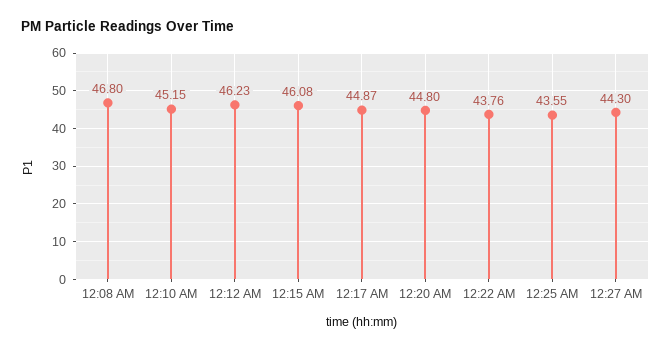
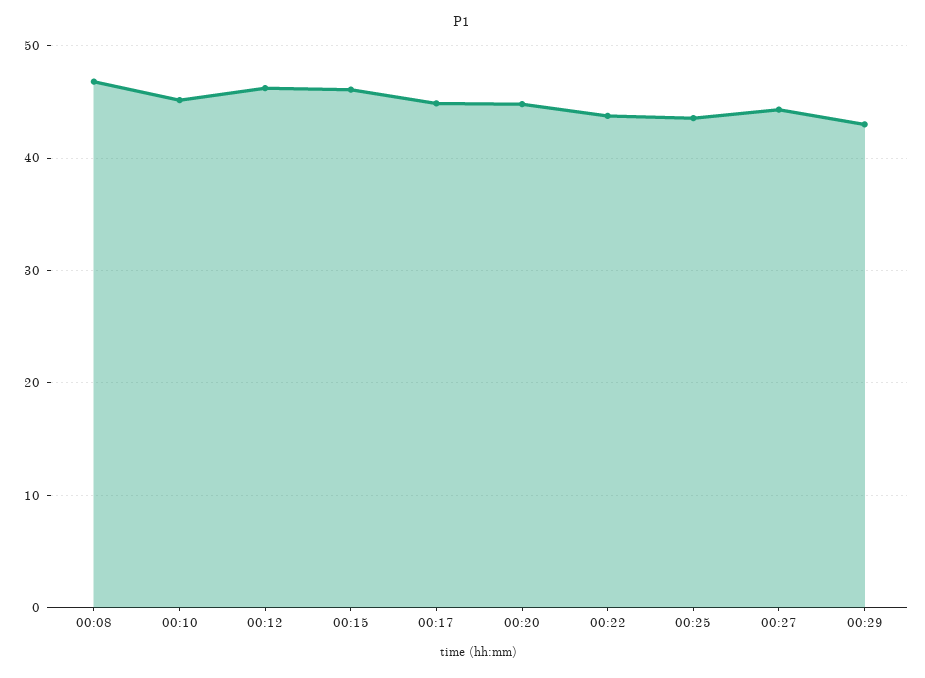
00:29: none -> 43

